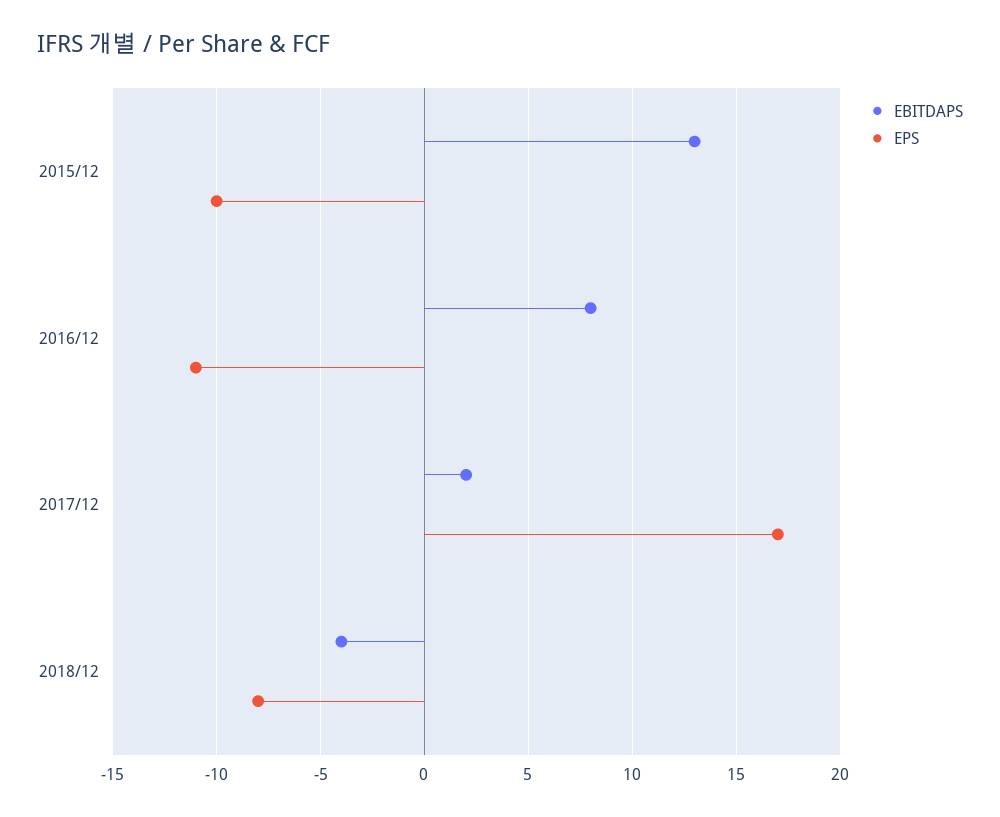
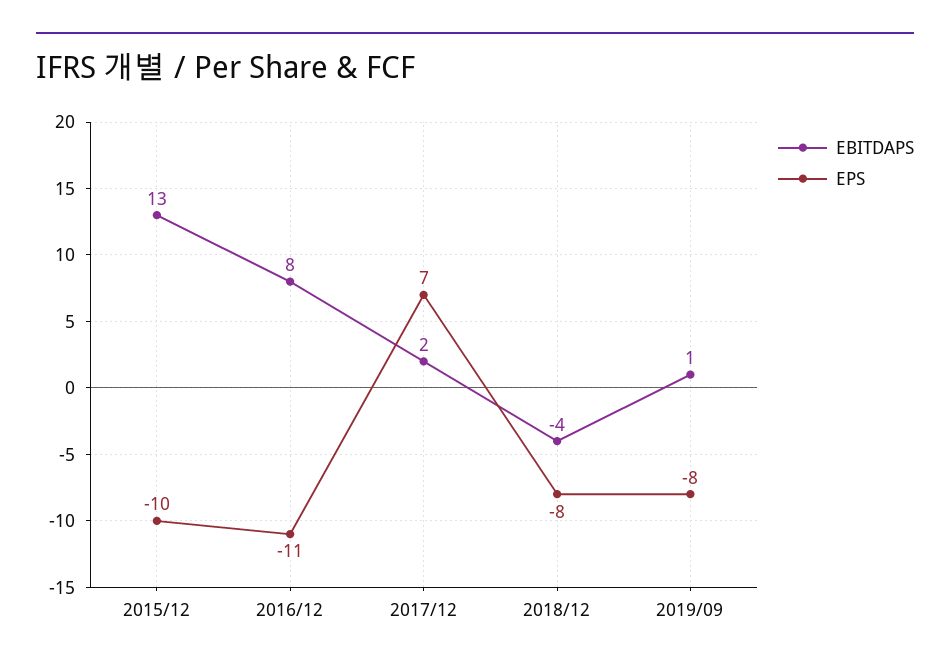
EPS, 2017/12: 17 -> 7
EBITDAPS, 2019/09: none -> 1
EPS, 2019/09: none -> -8

